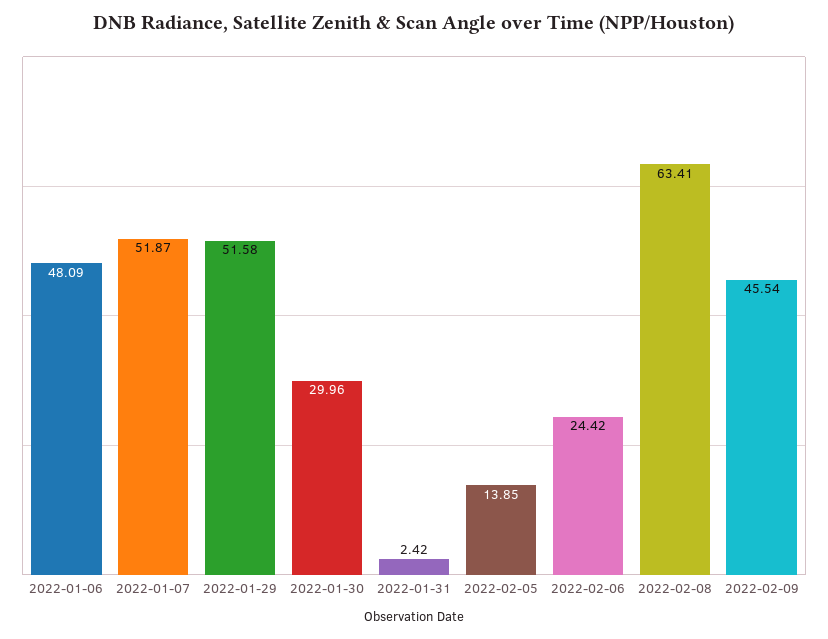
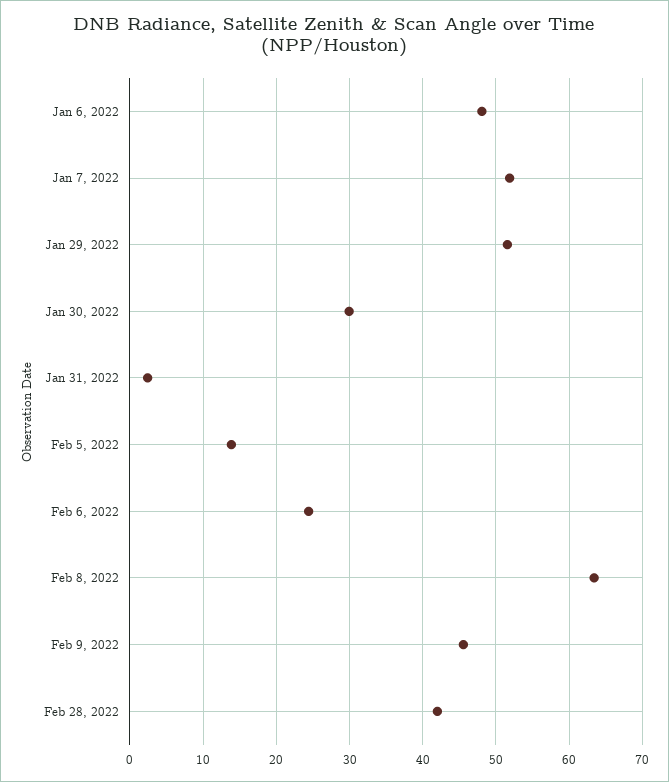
Feb 28, 2022: none -> 42

